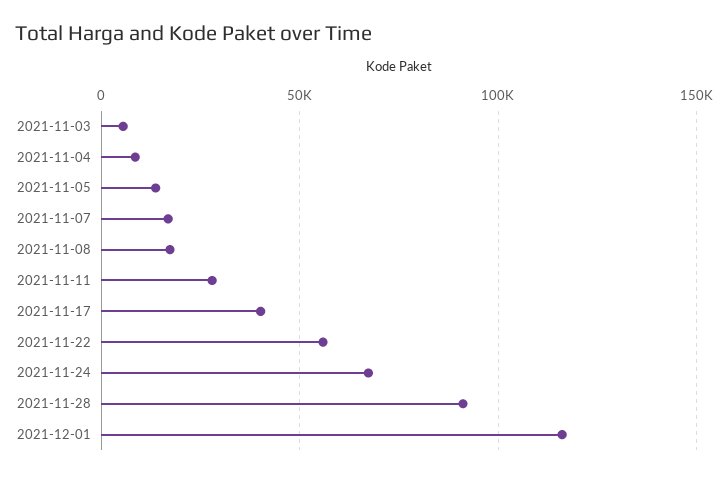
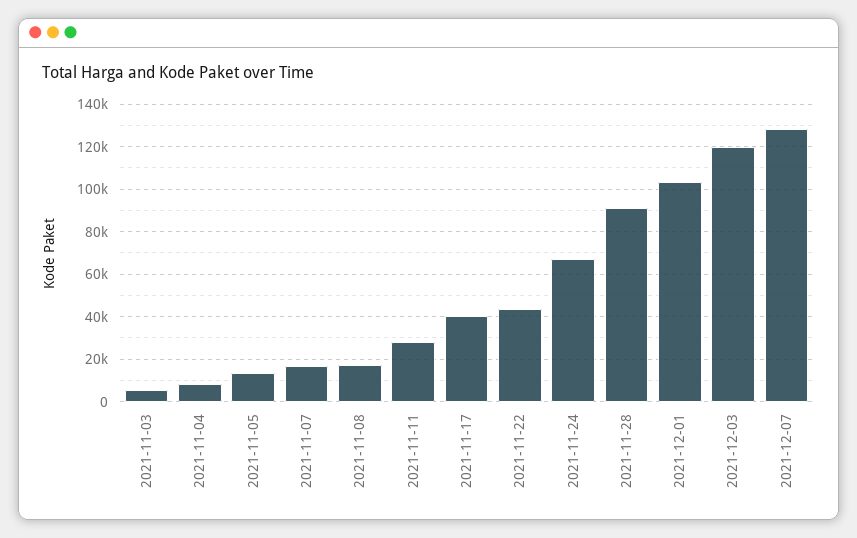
2021-11-22: 55000 -> 45000
2021-12-01: 115000 -> 105000
2021-12-03: none -> 120000
2021-12-07: none -> 130000

